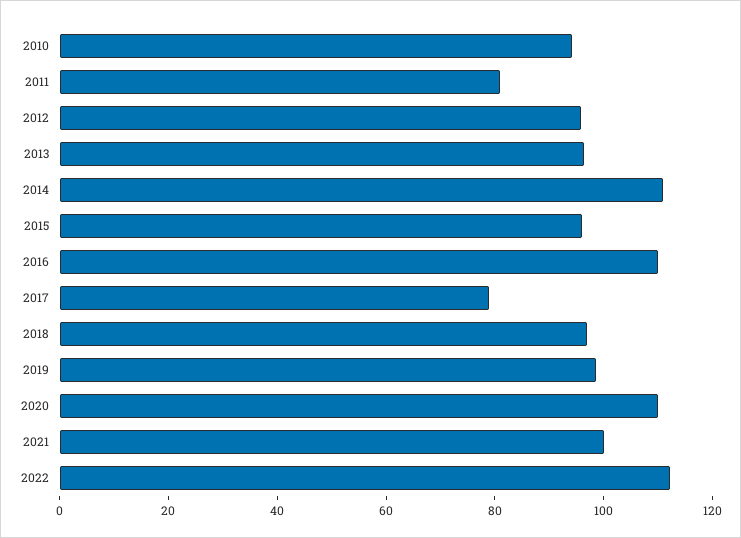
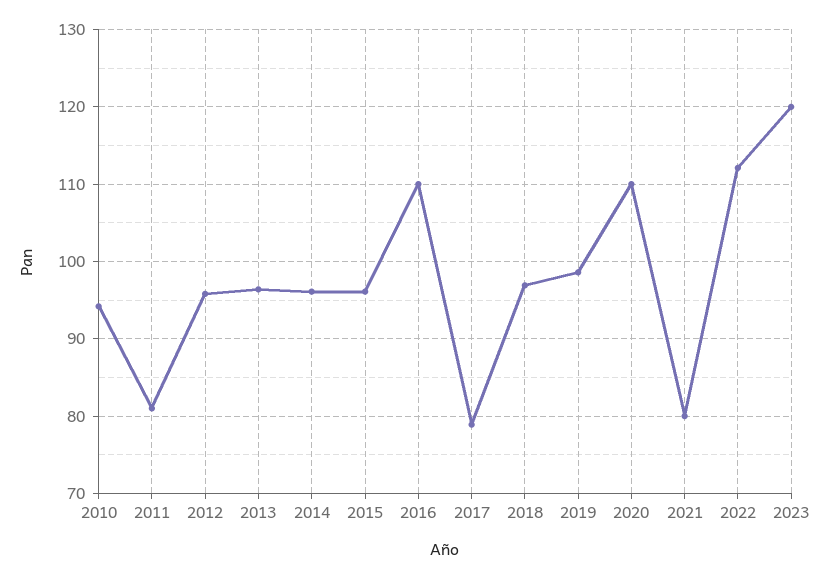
2014: 110 -> 96
2021: 100 -> 80
2023: none -> 120

